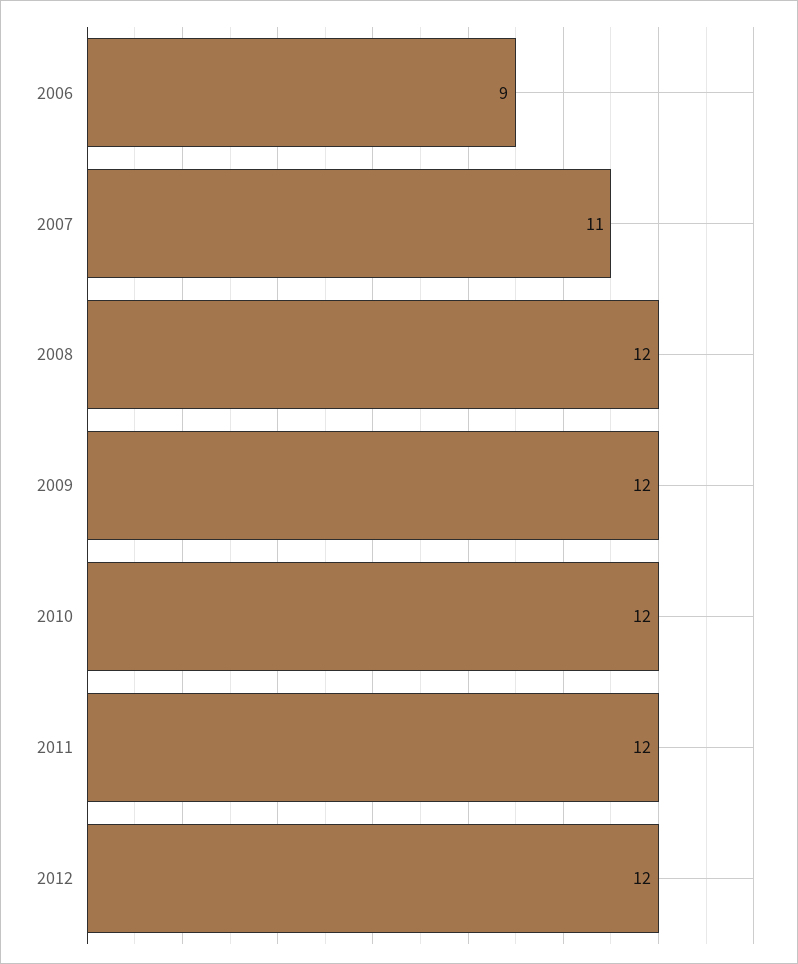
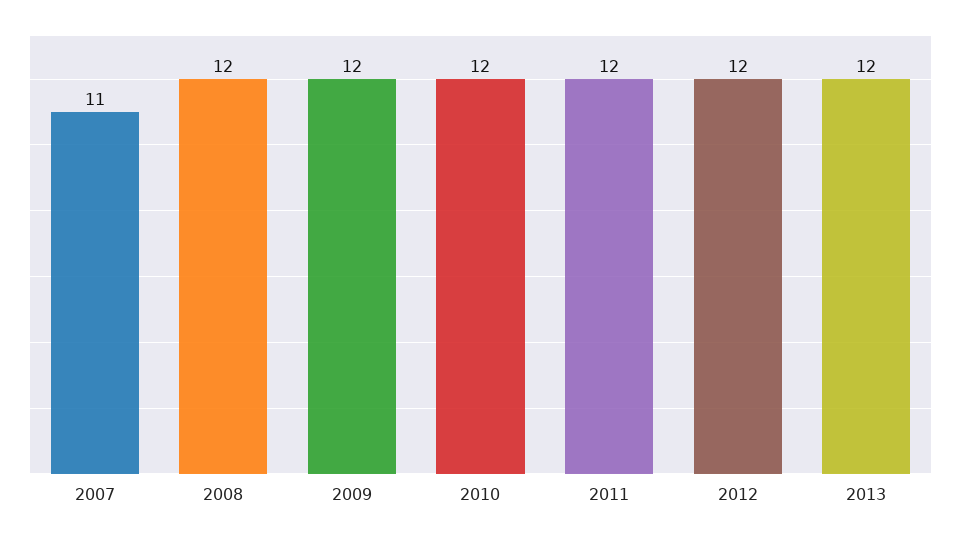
2006: 9 -> none
2013: none -> 12

